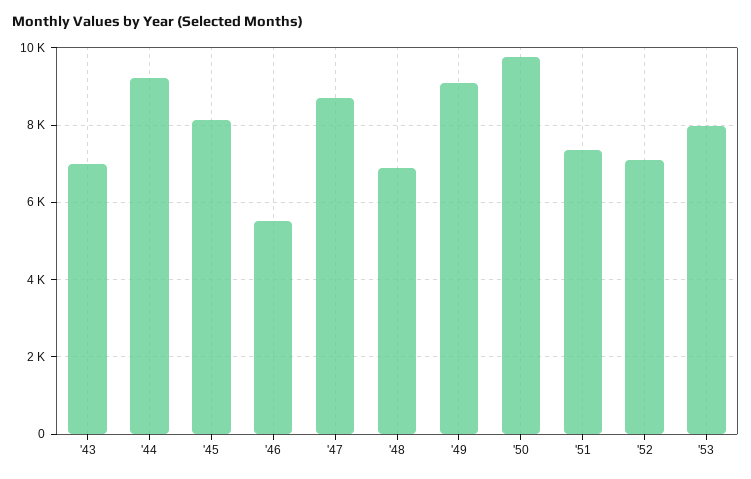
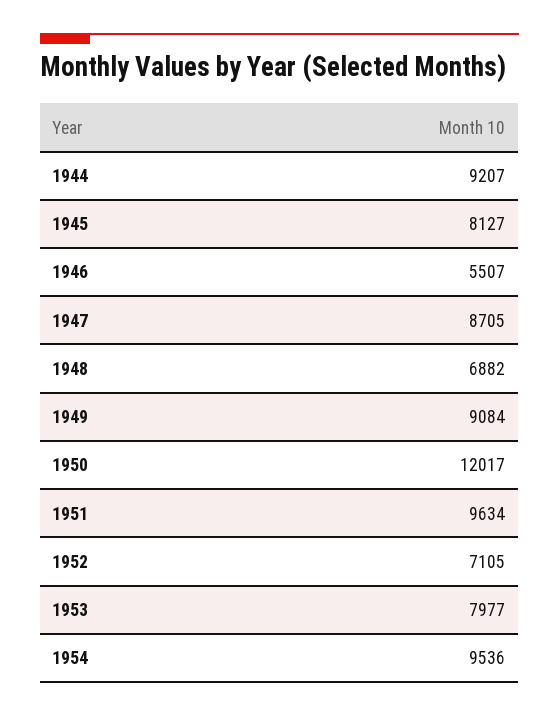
'43: 7000 -> none
'50: 9800 -> 12017
'51: 7400 -> 9634
1954: none -> 9536

